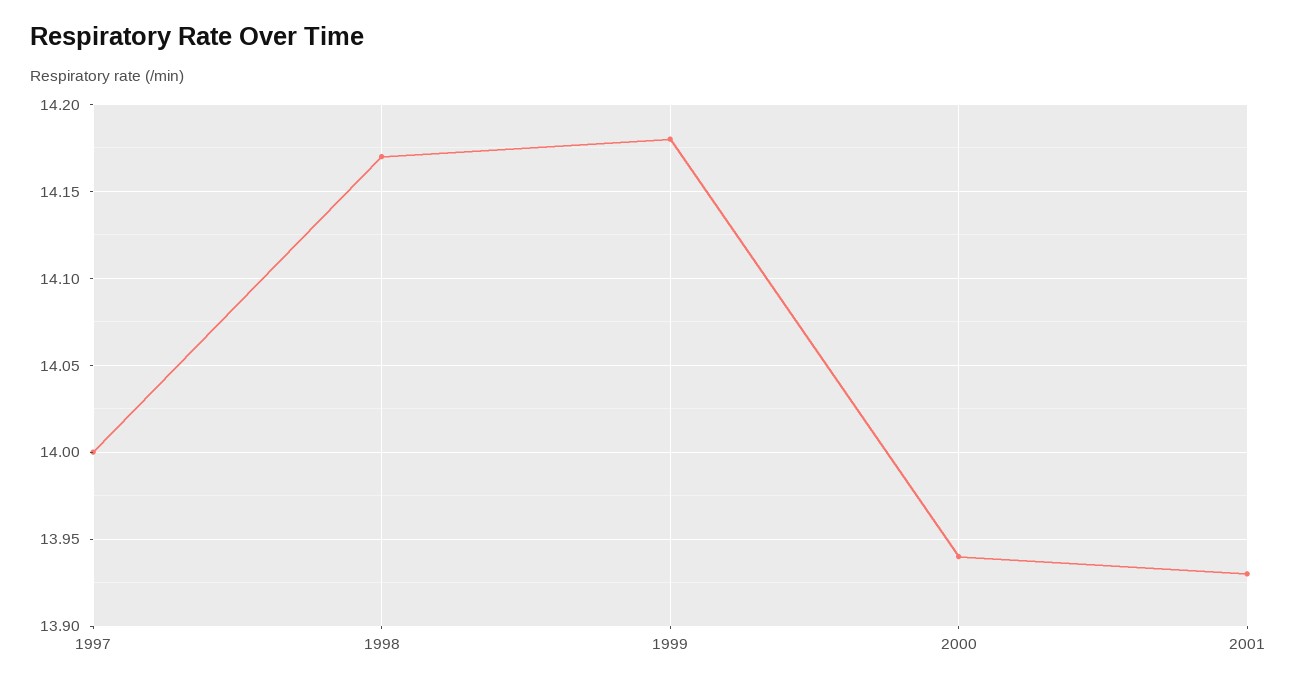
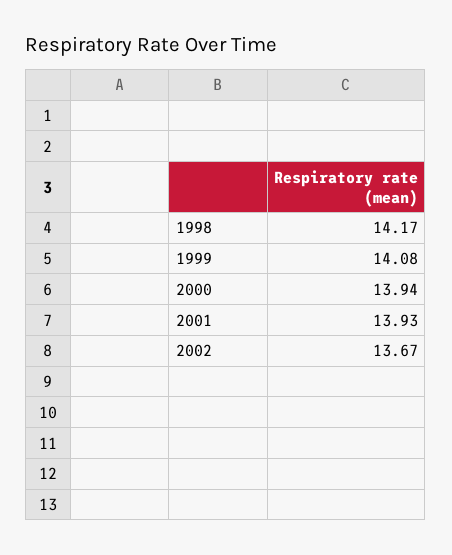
1997: 14 -> none
1999: 14.18 -> 14.08
2002: none -> 13.67

